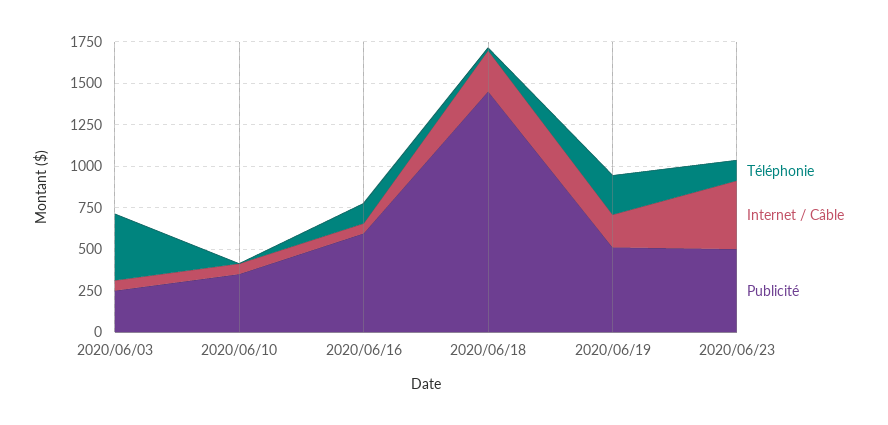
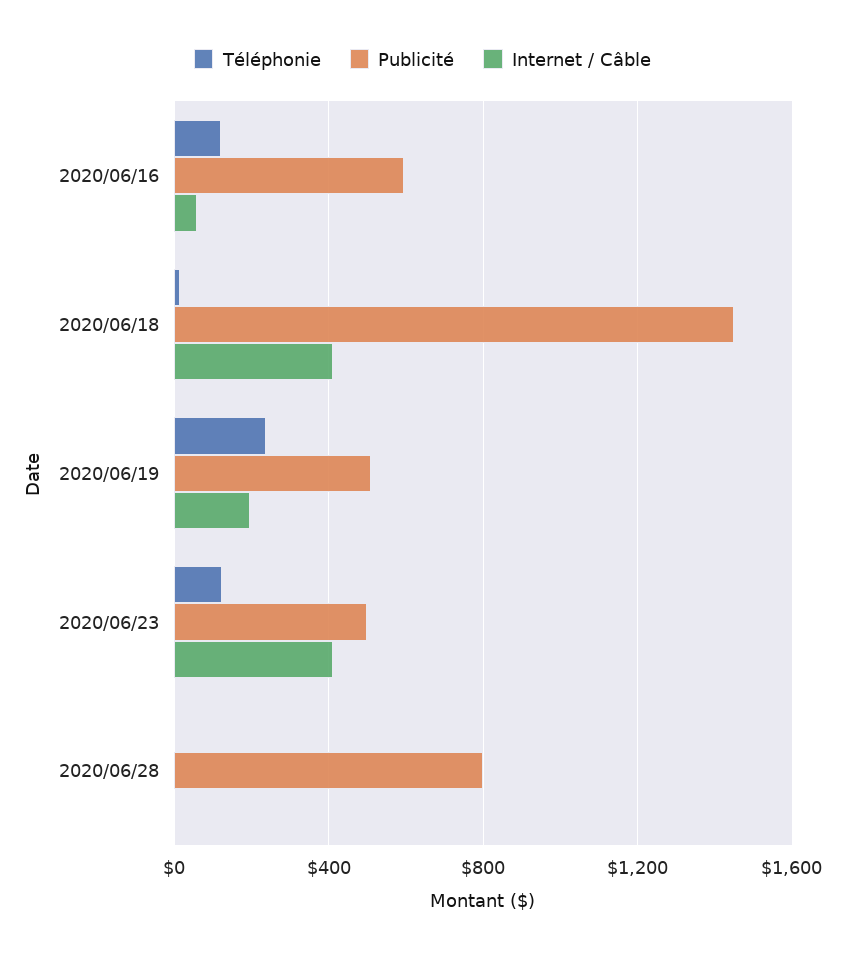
Téléphonie, 2020/06/03: 400 -> none
Internet / Câble, 2020/06/03: 50 -> none
Publicité, 2020/06/03: 250 -> none
Téléphonie, 2020/06/10: 0 -> none
Internet / Câble, 2020/06/10: 50 -> none
Publicité, 2020/06/10: 350 -> none
Internet / Câble, 2020/06/18: 250 -> 400
Téléphonie, 2020/06/28: none -> 0
Publicité, 2020/06/28: none -> 800
Internet / Câble, 2020/06/28: none -> 0

